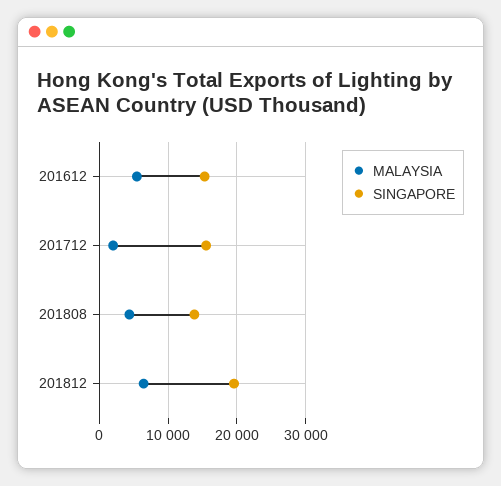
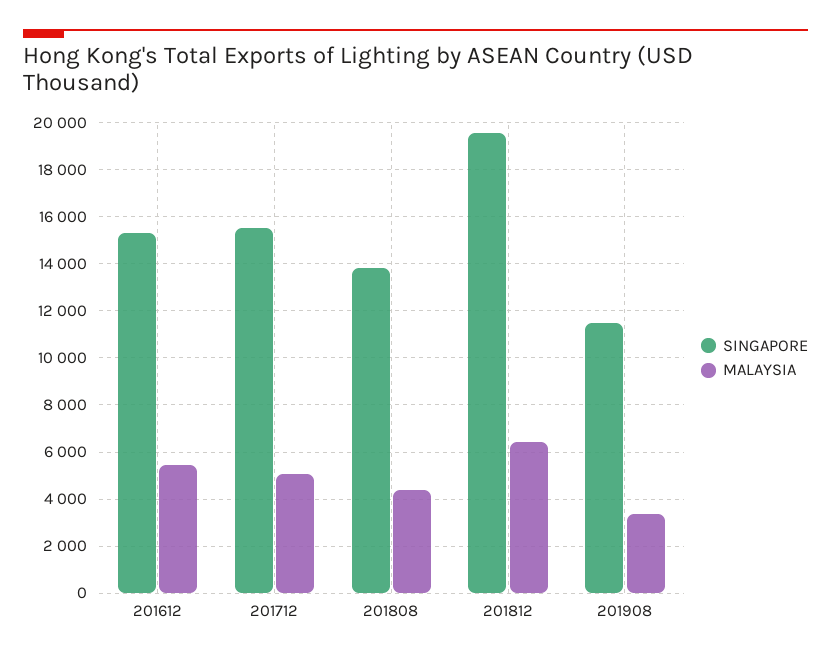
MALAYSIA, 201712: 2000 -> 5000
SINGAPORE, 201908: none -> 11500
MALAYSIA, 201908: none -> 3500

